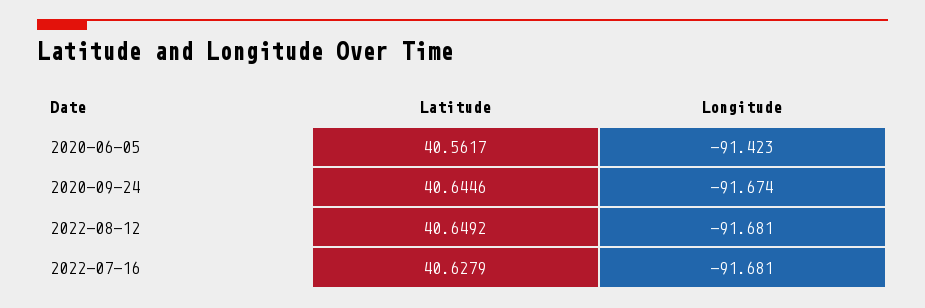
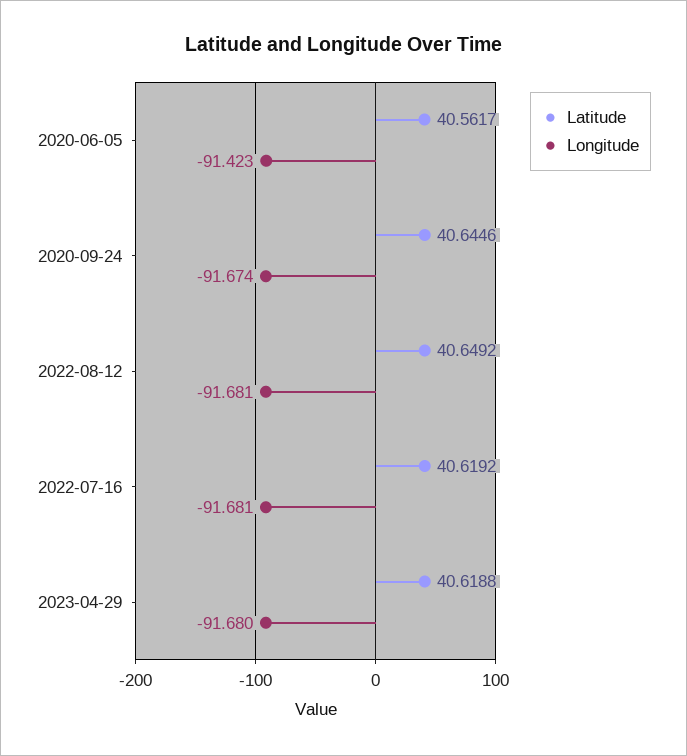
Latitude, 2022-07-16: 40.6279 -> 40.6192
Latitude, 2023-04-29: none -> 40.6188
Longitude, 2023-04-29: none -> -91.68

